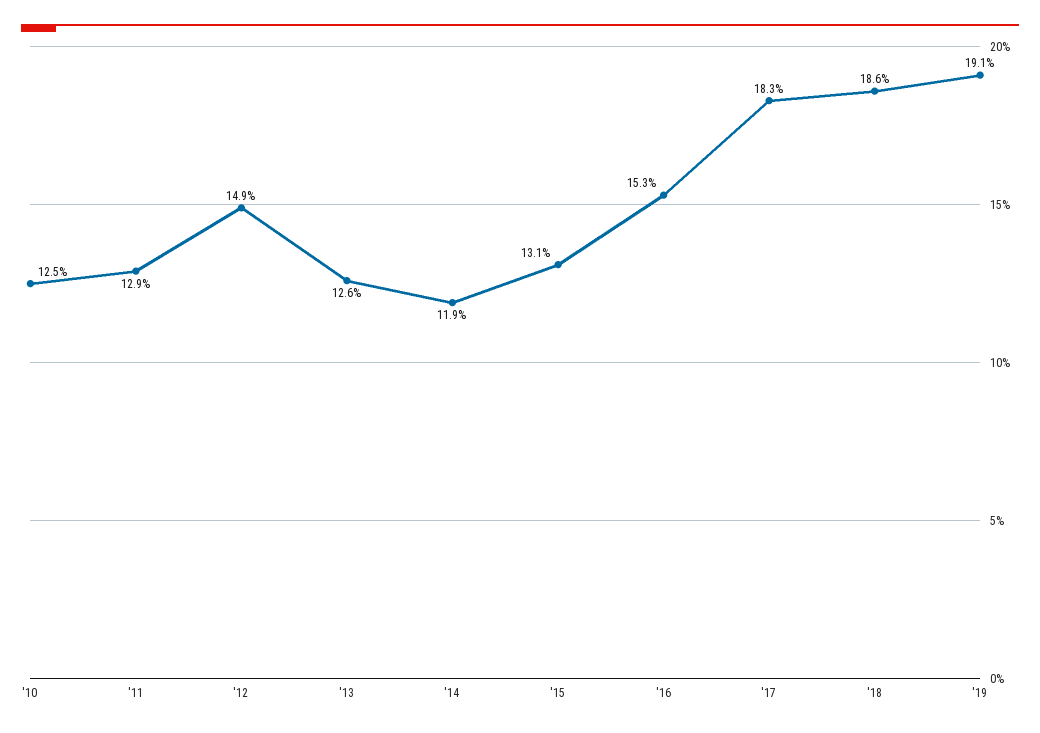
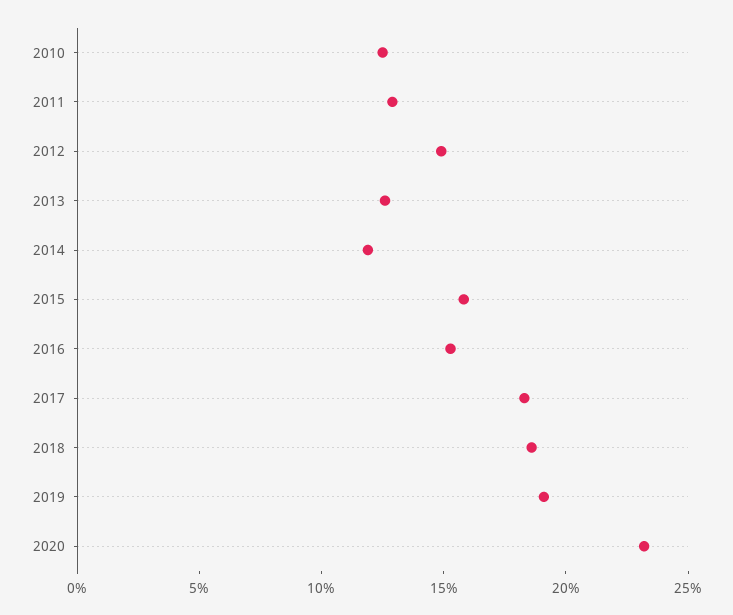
'15: 13.1 -> 16
2020: none -> 23

